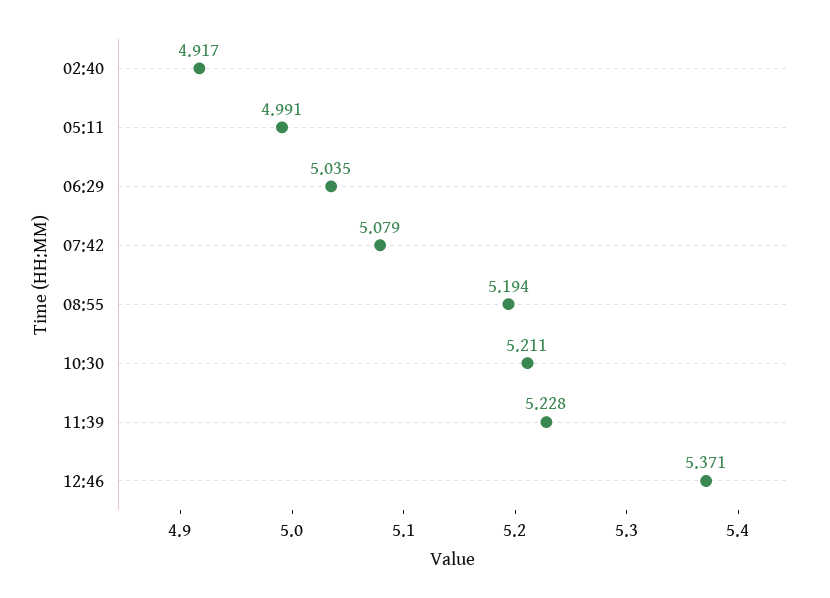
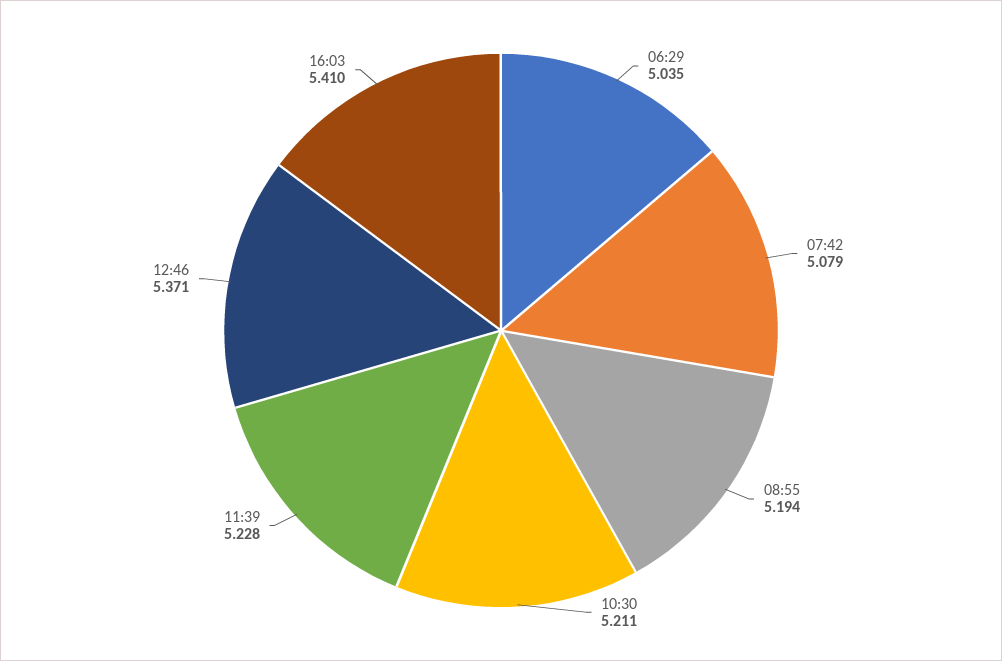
02:40: 4.917 -> none
05:11: 4.991 -> none
16:03: none -> 5.41

